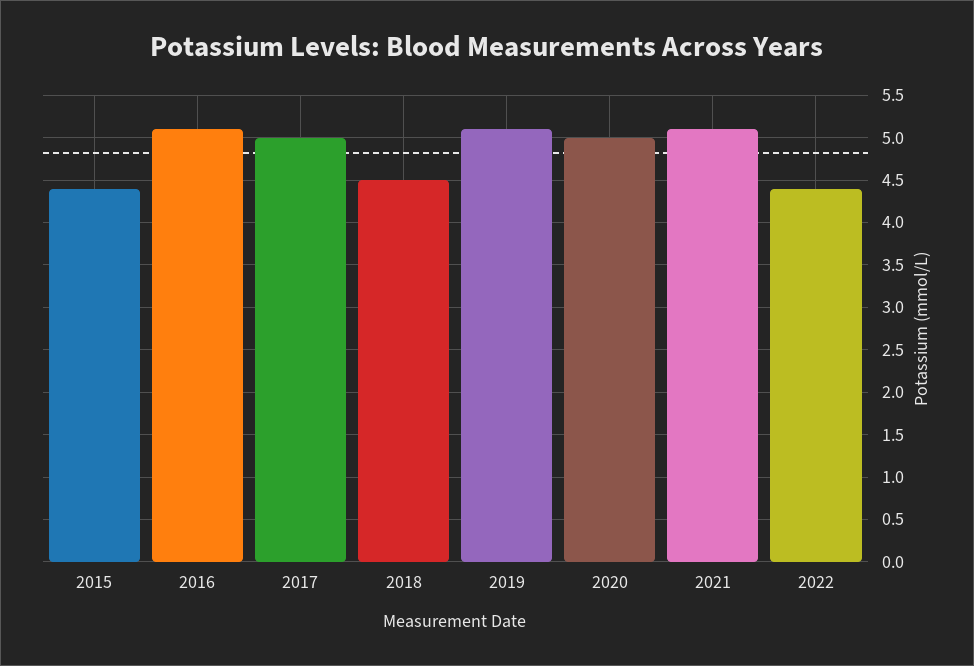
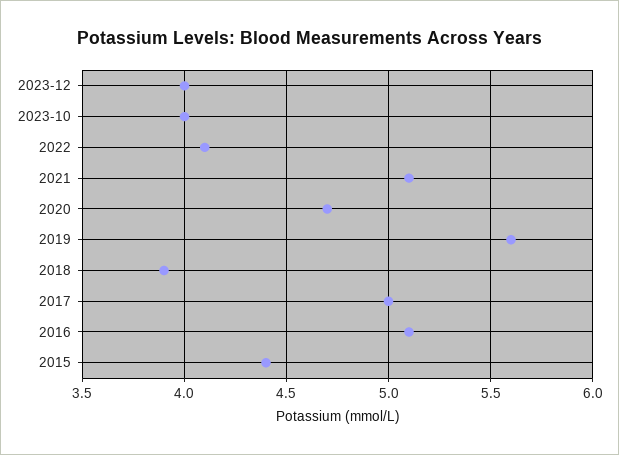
2018: 4.5 -> 3.9
2019: 5.1 -> 5.6
2020: 5 -> 4.7
2022: 4.4 -> 4.1
2023-12: none -> 4
2023-10: none -> 4

